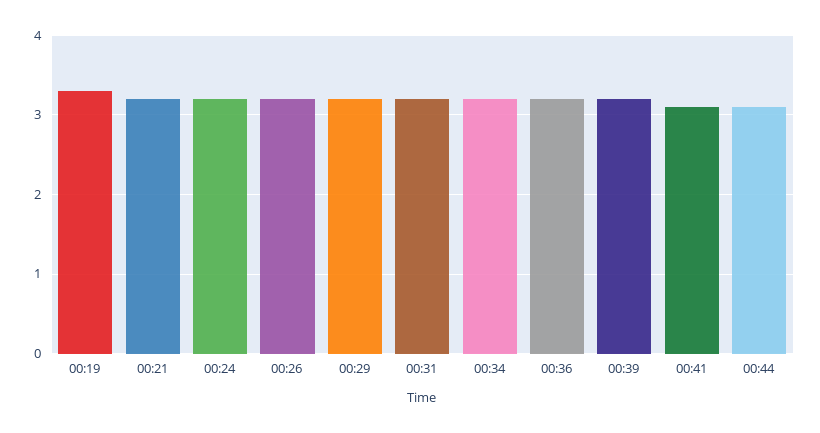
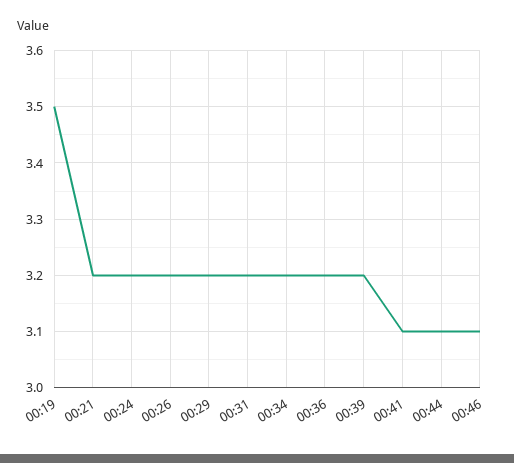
00:19: 3.3 -> 3.5
00:46: none -> 3.1

